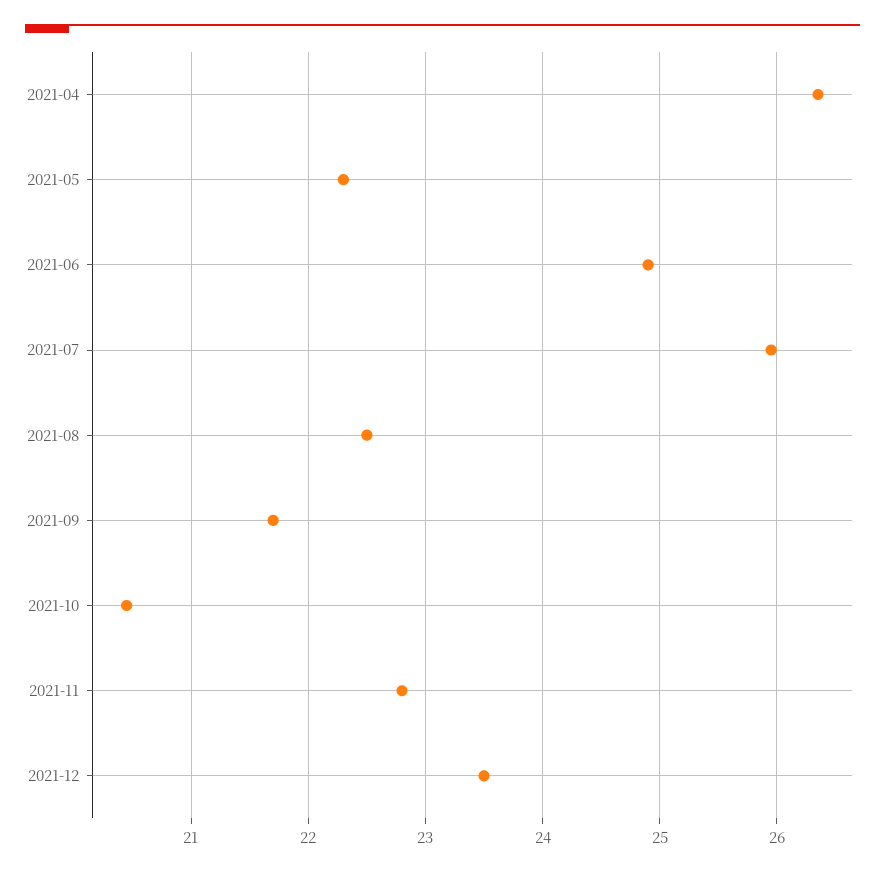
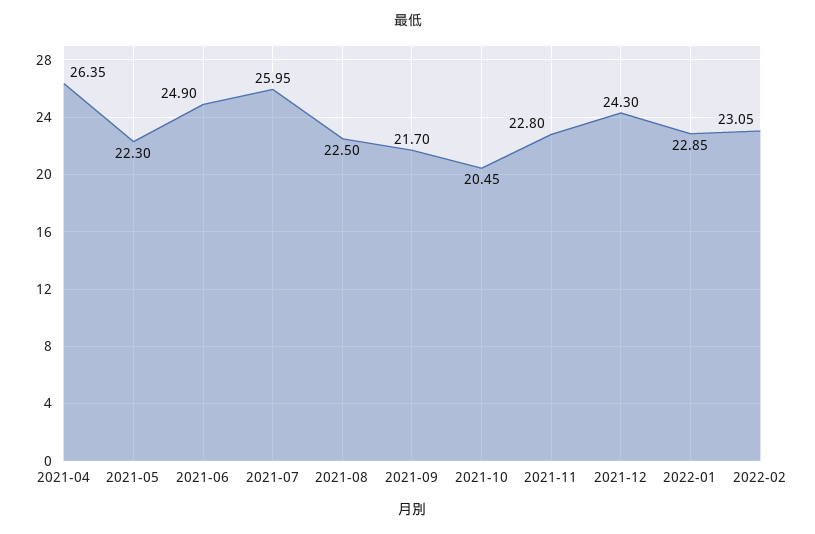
2021-12: 23.5 -> 24.3
2022-01: none -> 22.85
2022-02: none -> 23.05

